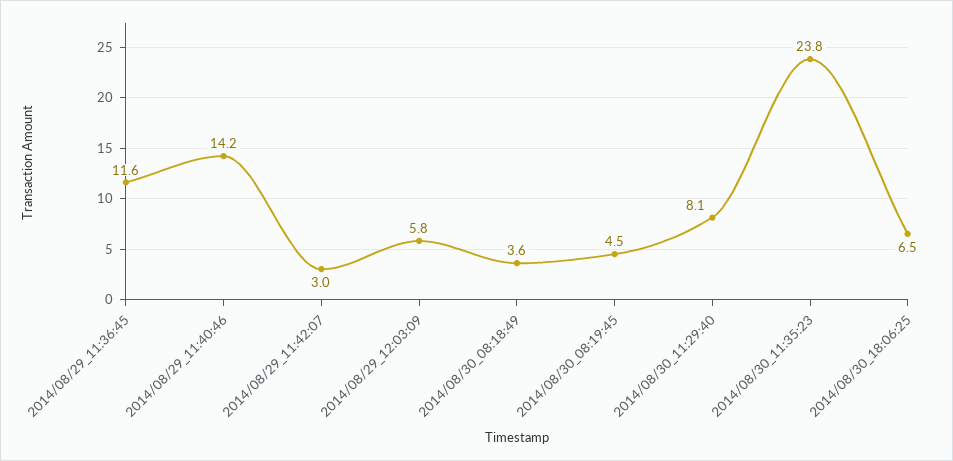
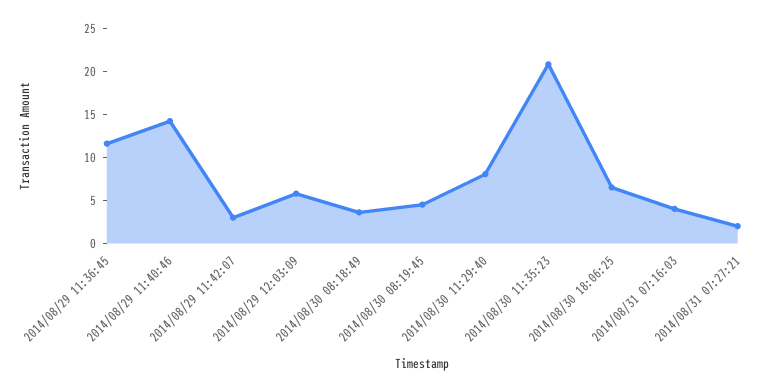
2014/08/30_11:35:23: 23.8 -> 21
2014/08/31 07:16:03: none -> 4
2014/08/31 07:27:21: none -> 2

